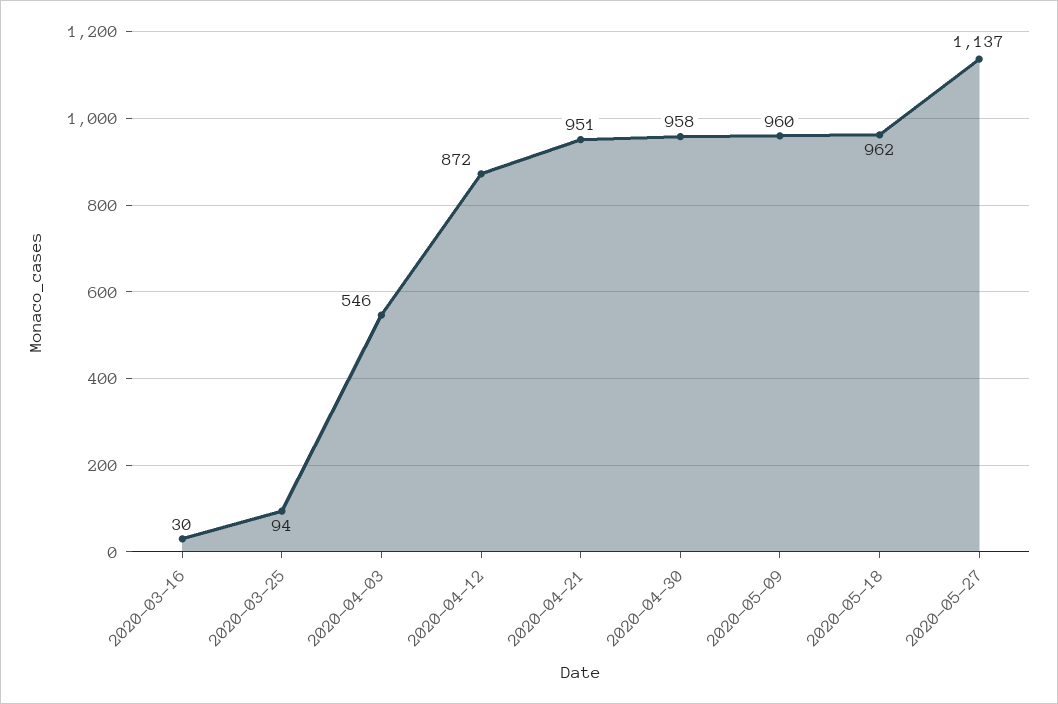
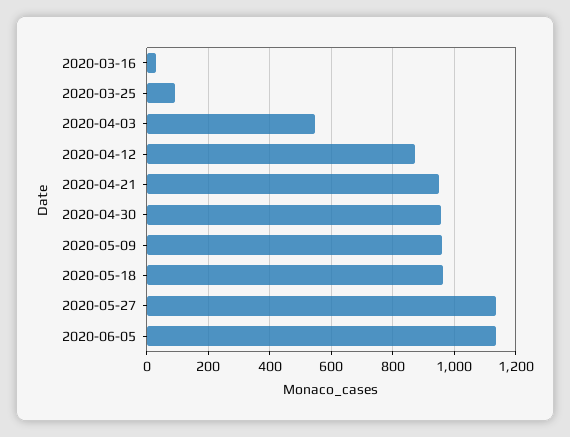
2020-06-05: none -> 1140

